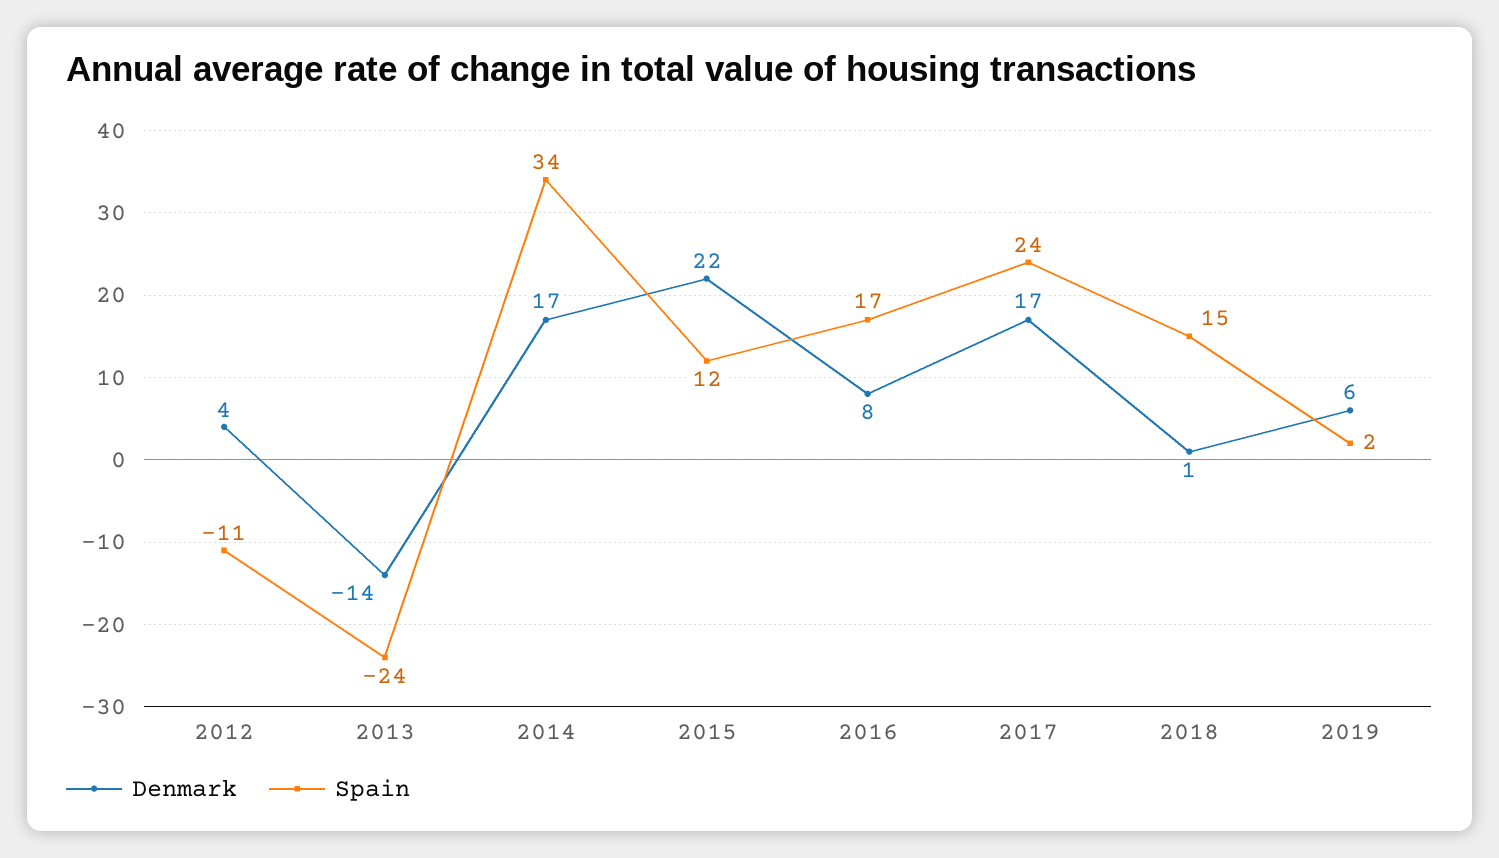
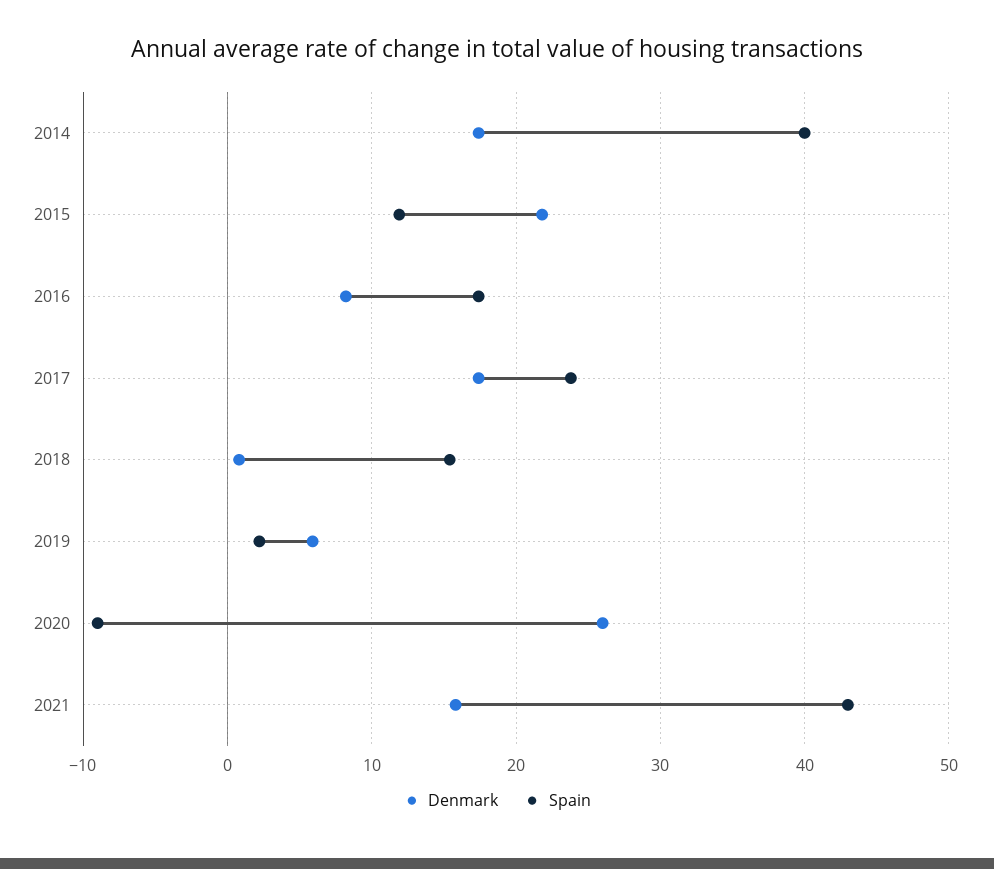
Denmark, 2012: 4 -> none
Spain, 2012: -11 -> none
Denmark, 2013: -14 -> none
Spain, 2013: -24 -> none
Spain, 2014: 34 -> 40
Denmark, 2020: none -> 26
Spain, 2020: none -> -9
Denmark, 2021: none -> 16
Spain, 2021: none -> 43

